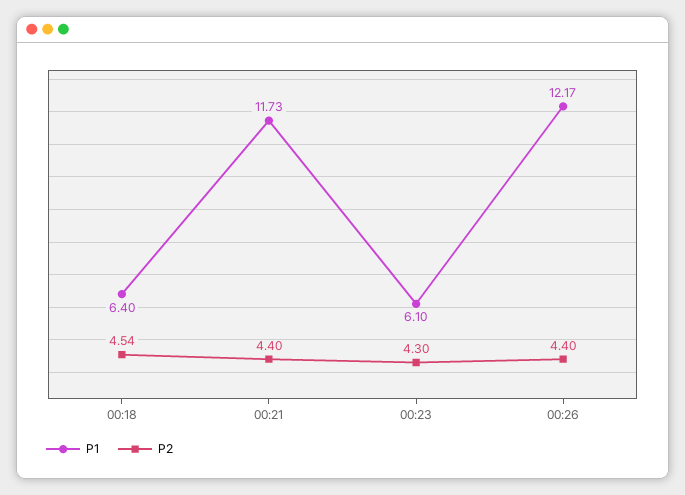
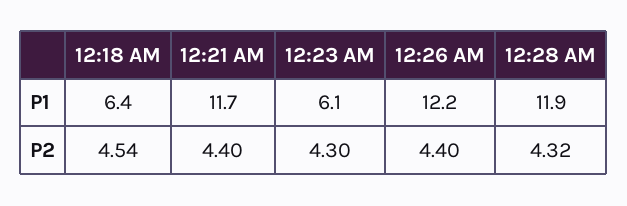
P1, 12:28 AM: none -> 11.9
P2, 12:28 AM: none -> 4.32

